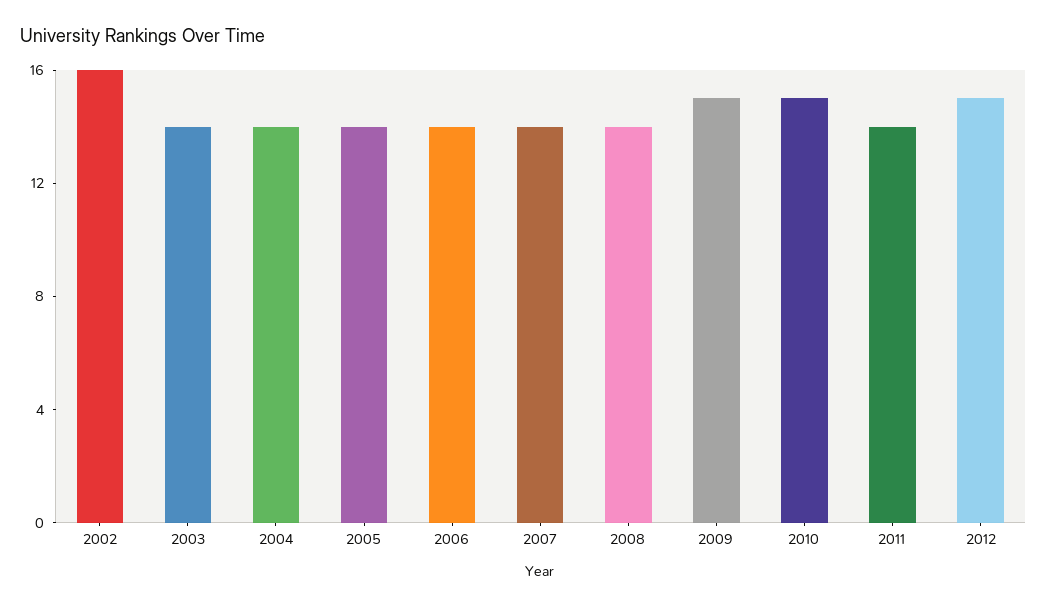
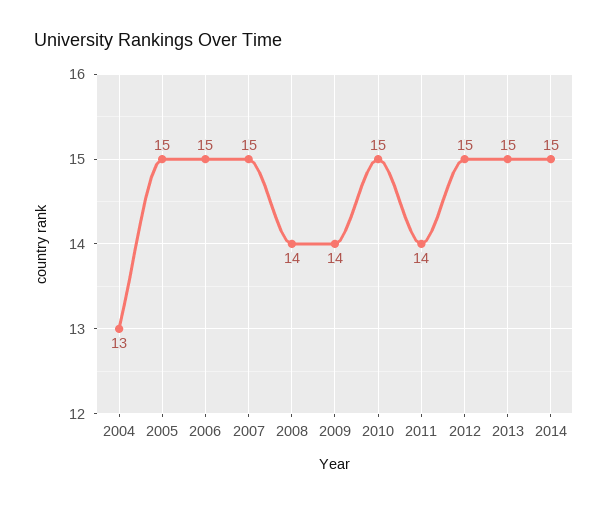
2002: 16 -> none
2003: 14 -> none
2004: 14 -> 13
2005: 14 -> 15
2006: 14 -> 15
2007: 14 -> 15
2009: 15 -> 14
2013: none -> 15
2014: none -> 15

